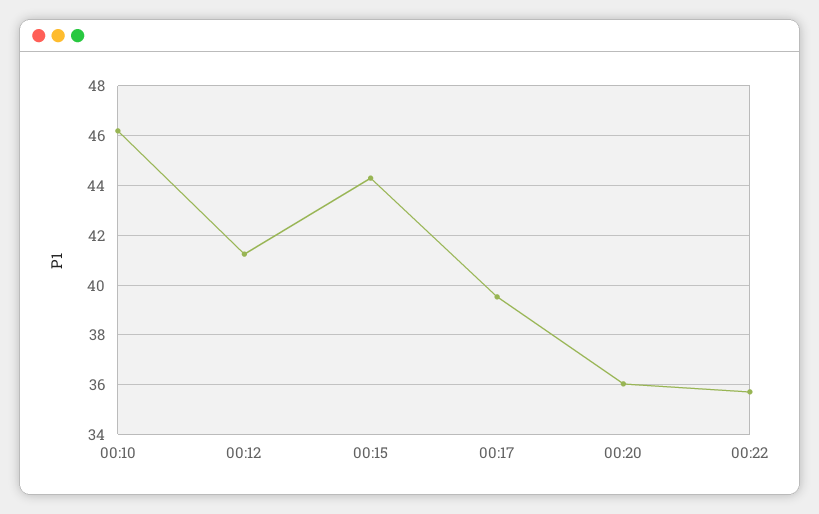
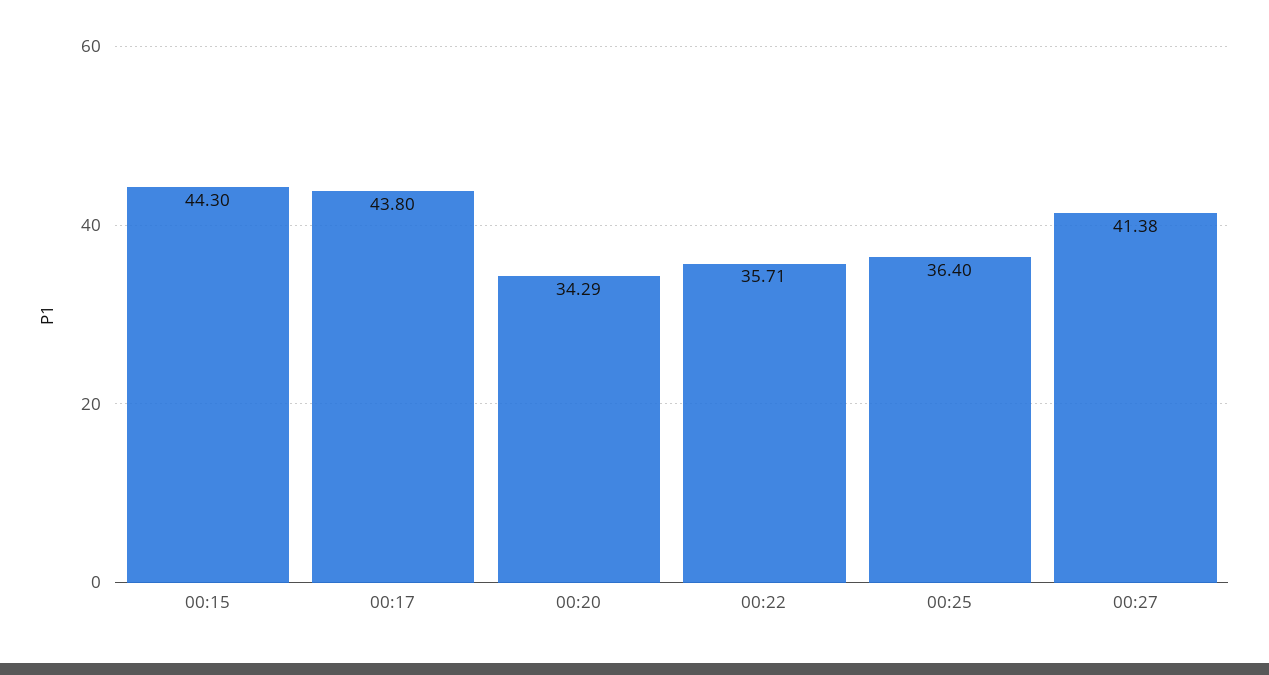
00:10: 46.25 -> none
00:12: 41.25 -> none
00:17: 39.5 -> 43.8
00:20: 36 -> 34.29
00:25: none -> 36.4
00:27: none -> 41.38

